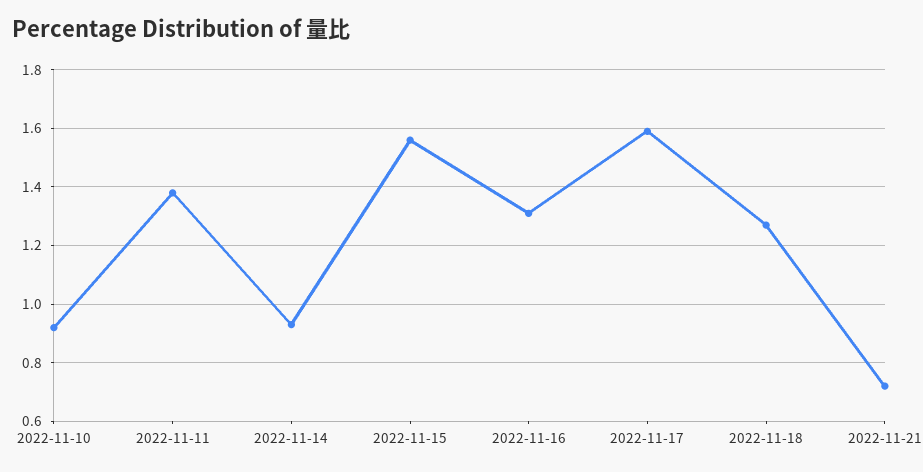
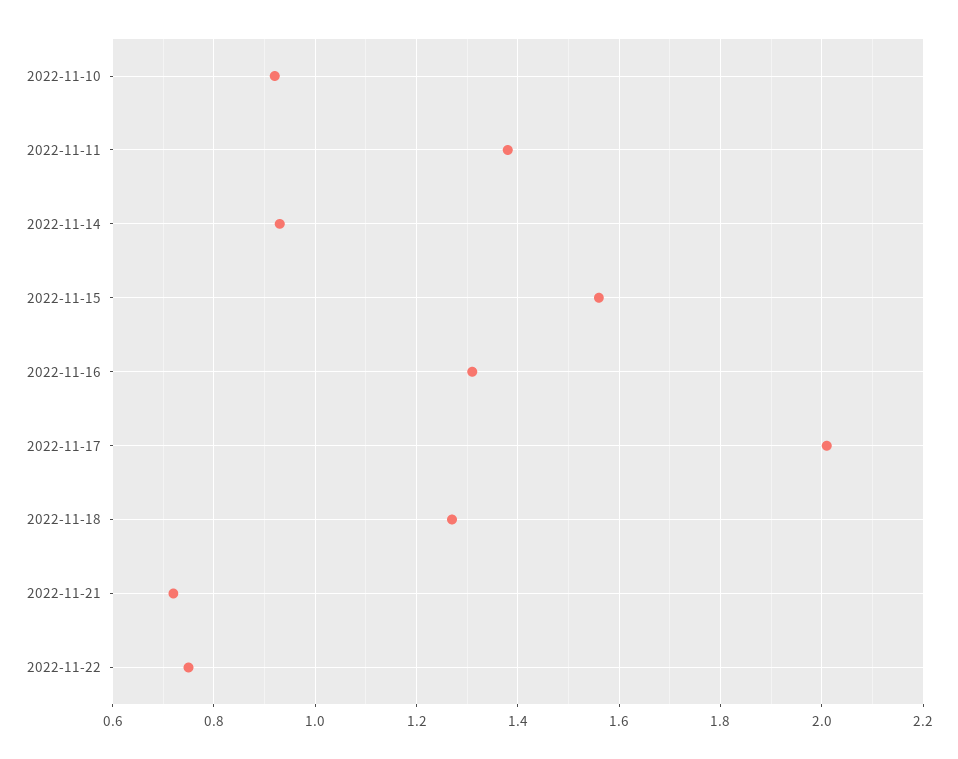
2022-11-17: 1.6 -> 2
2022-11-22: none -> 0.75

